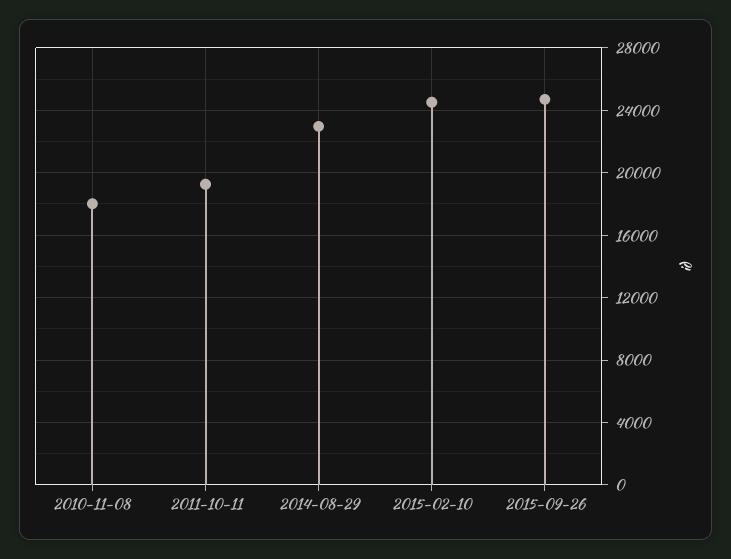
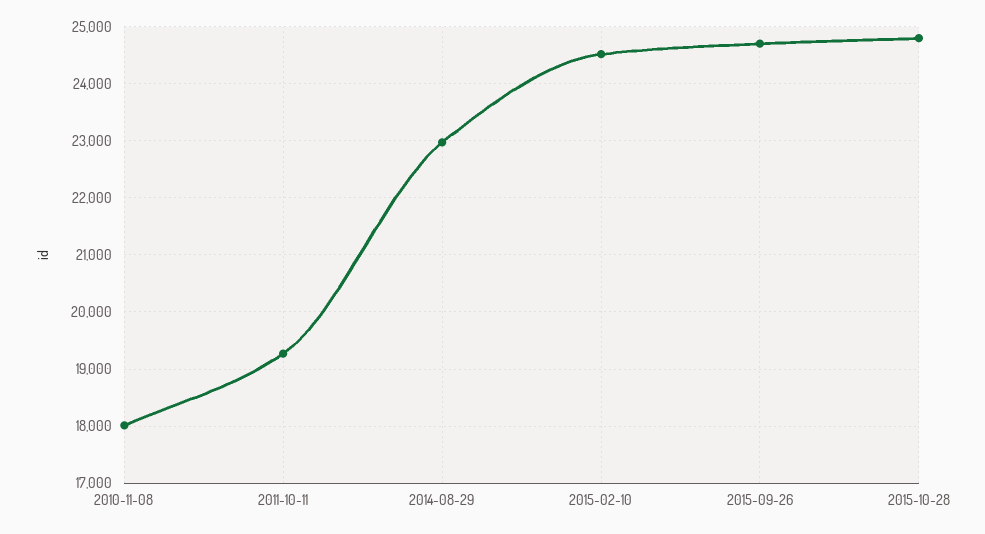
2015-10-28: none -> 24800

